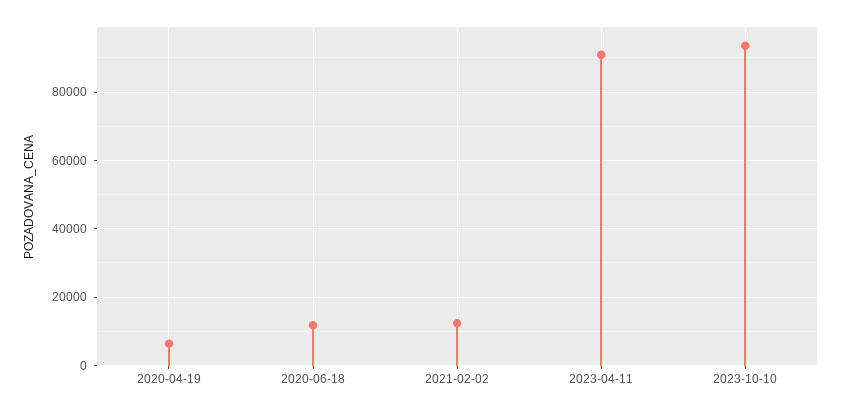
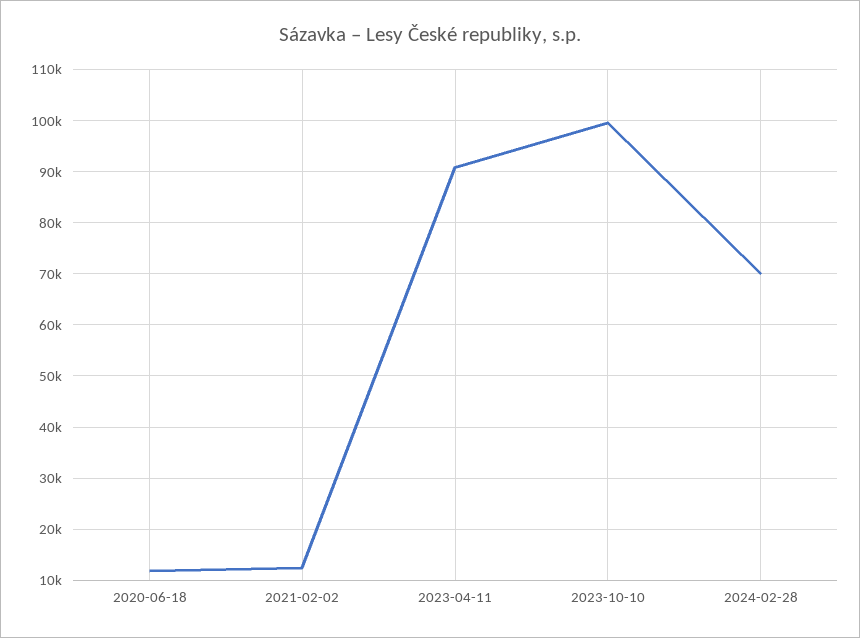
2020-04-19: 6000 -> none
2023-10-10: 94000 -> 100000
2024-02-28: none -> 70000

